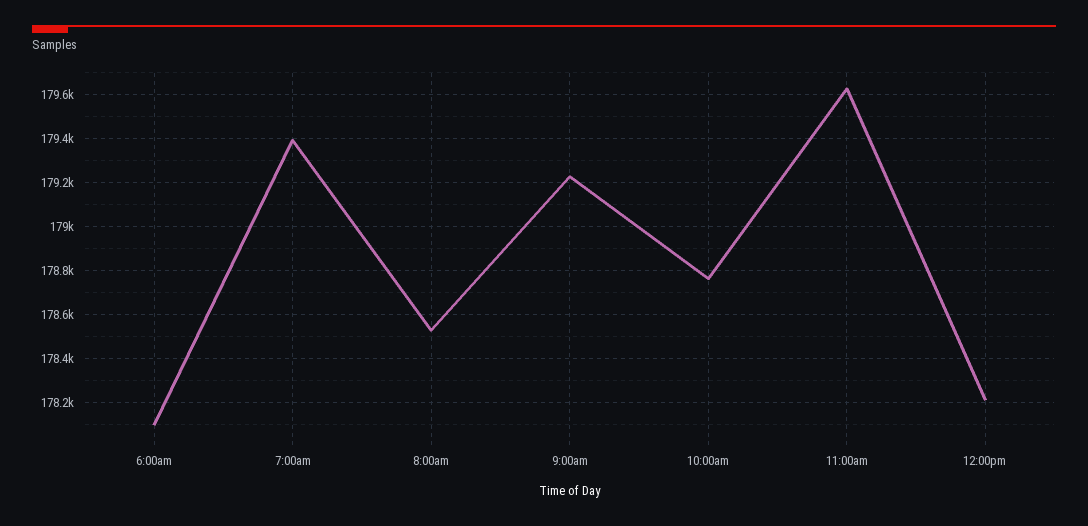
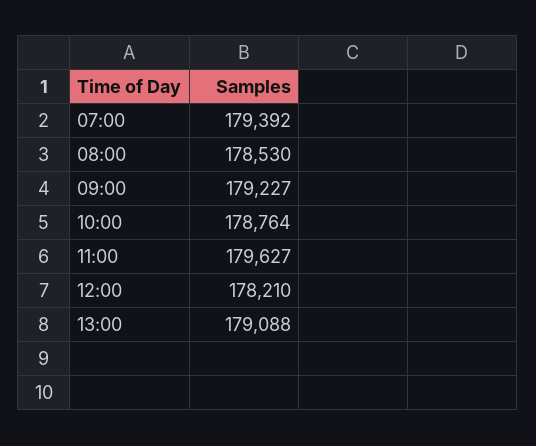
6:00am: 178100 -> none
13:00: none -> 179088

